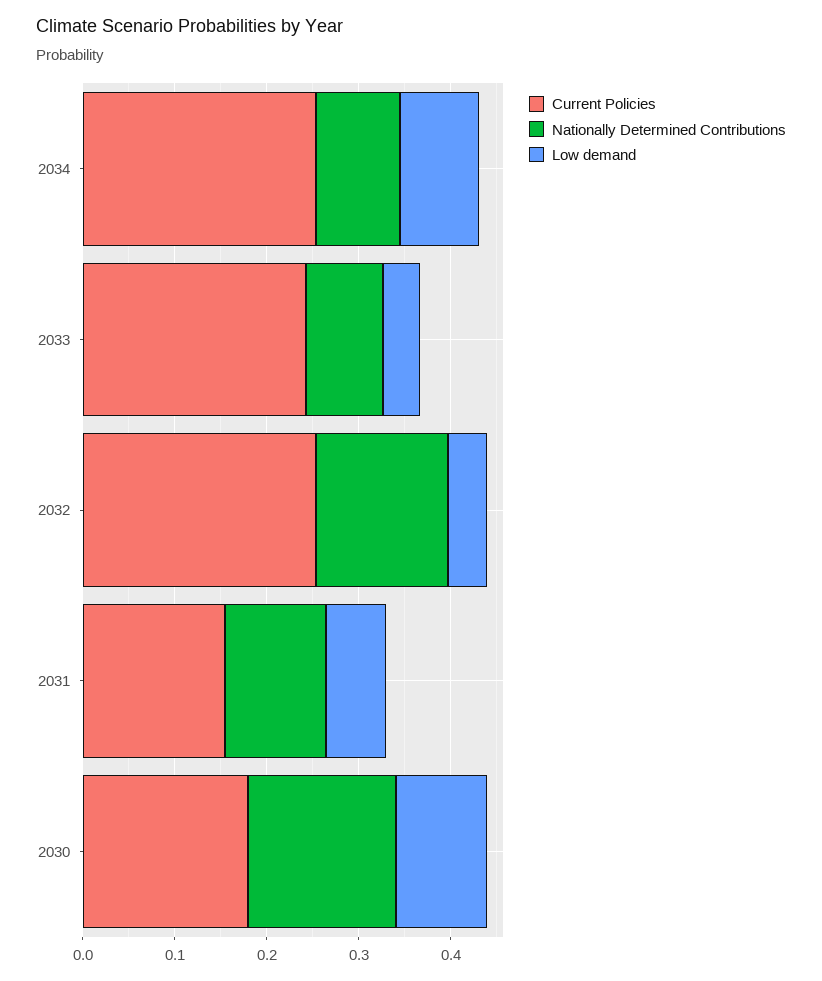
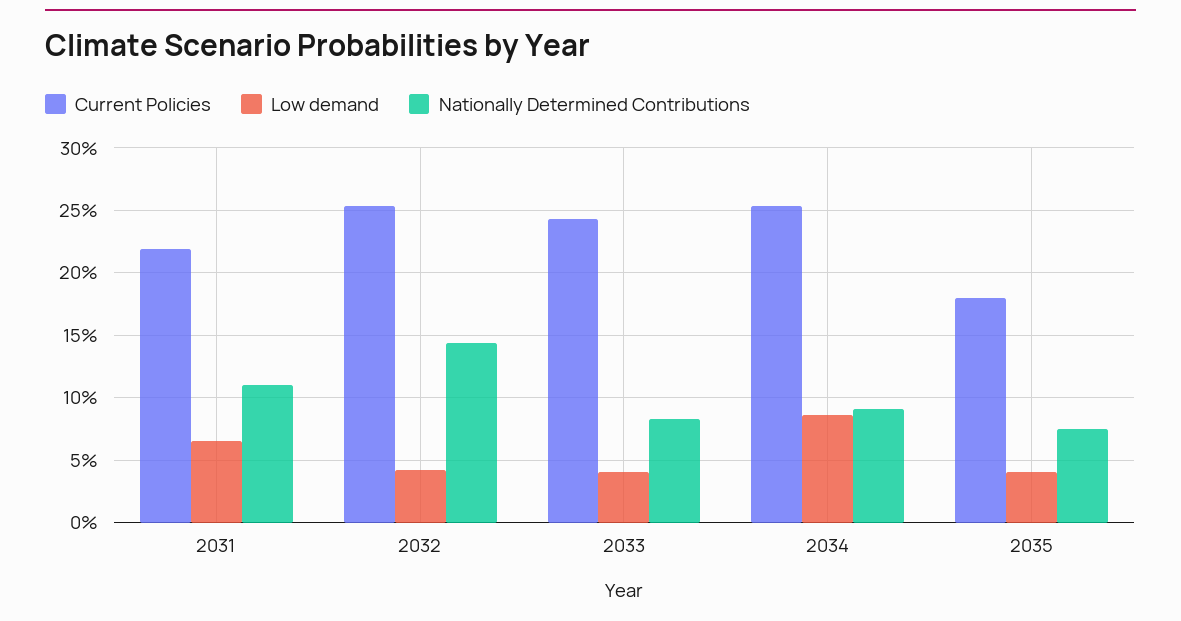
Current Policies, 2031: 0.16 -> 0.22
Current Policies, 2030: 0.18 -> none
Nationally Determined Contributions, 2030: 0.16 -> none
Low demand, 2030: 0.1 -> none
Current Policies, 2035: none -> 0.18
Low demand, 2035: none -> 0.04
Nationally Determined Contributions, 2035: none -> 0.075

